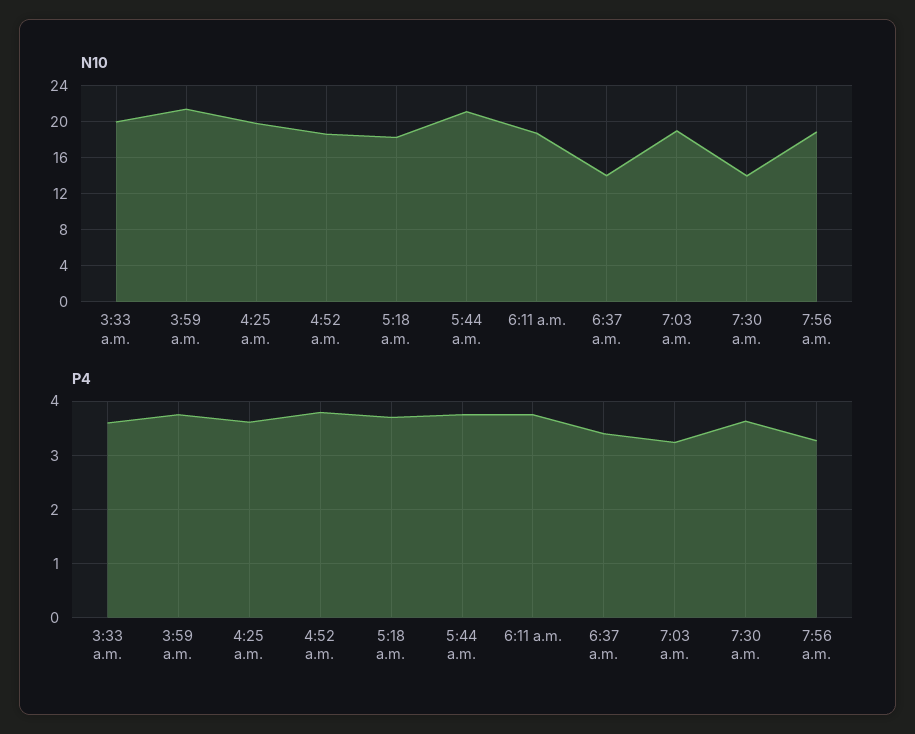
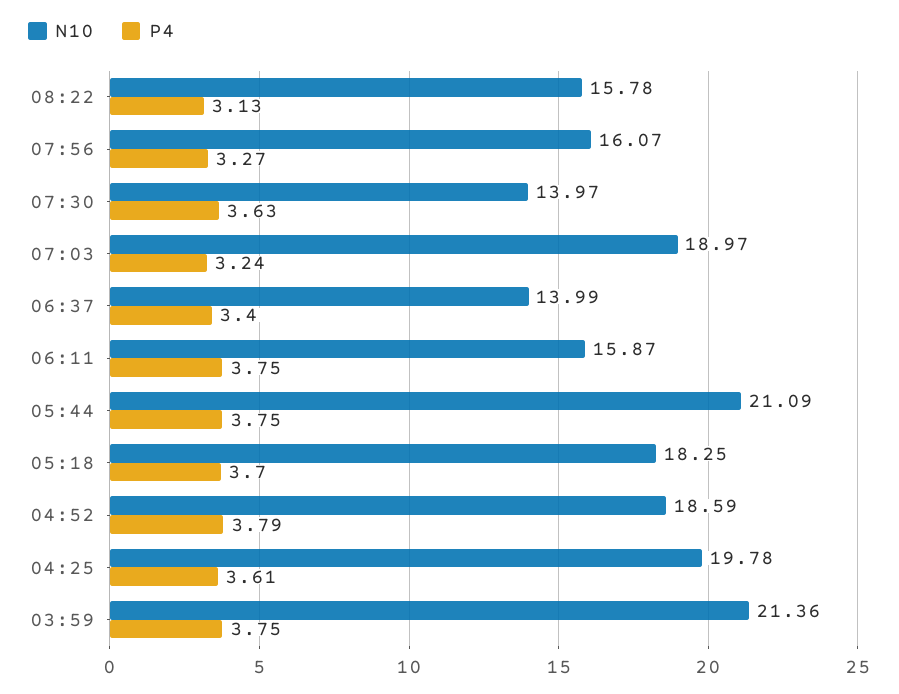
N10, 3:33 a.m.: 20 -> none
N10, 6:11 a.m.: 19 -> 15.87
N10, 7:56 a.m.: 19 -> 16.07
P4, 3:33 a.m.: 3.6 -> none
N10, 08:22: none -> 15.78
P4, 08:22: none -> 3.13

